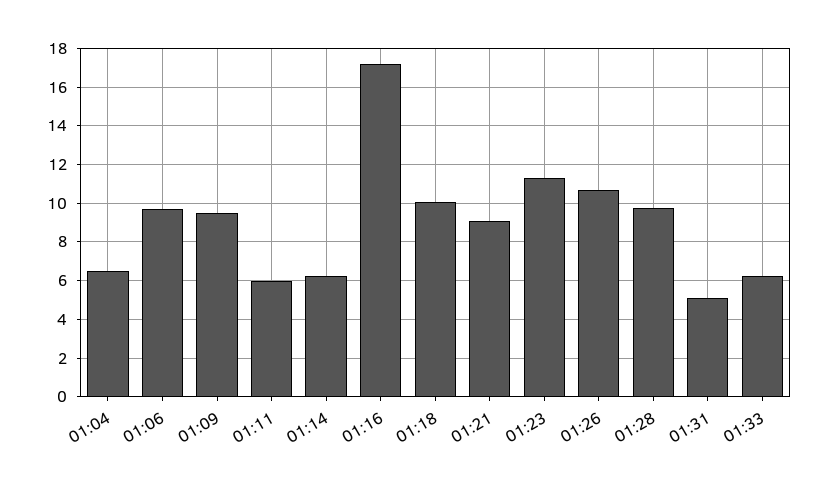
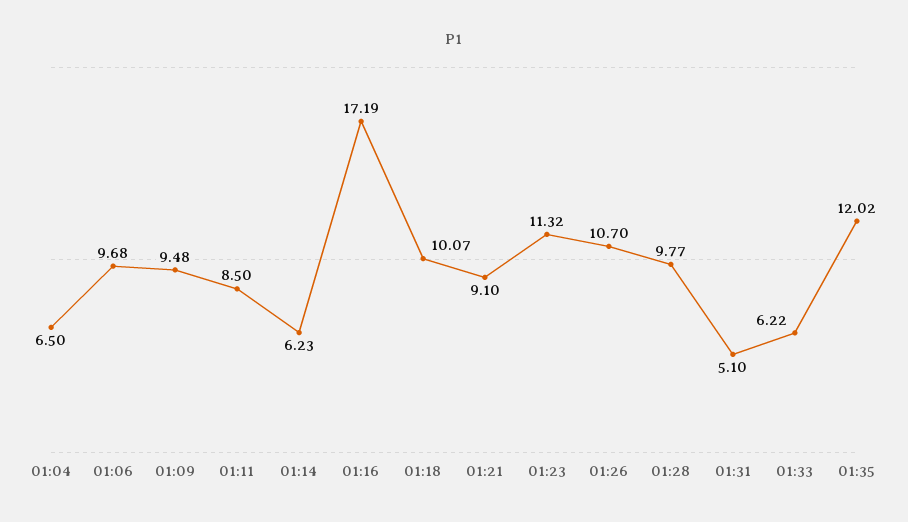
01:11: 6 -> 8.5
01:35: none -> 12.02

